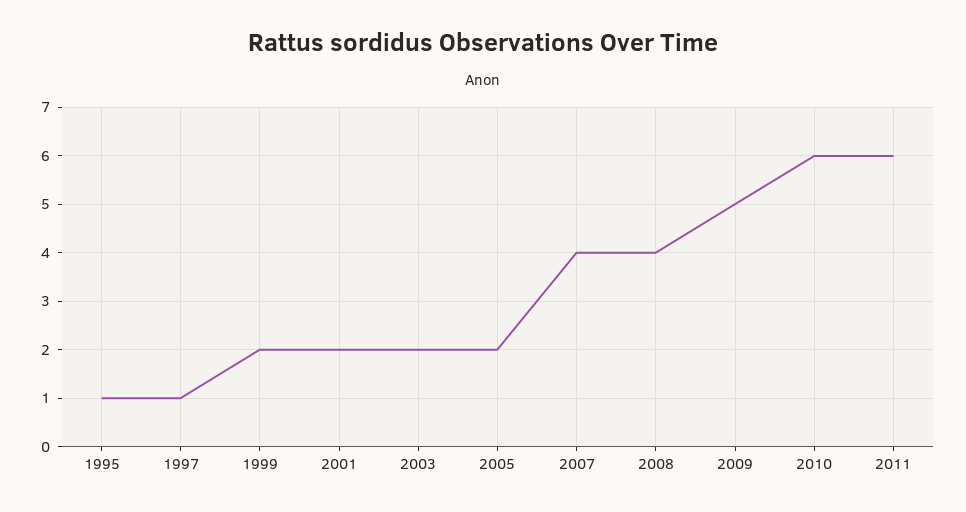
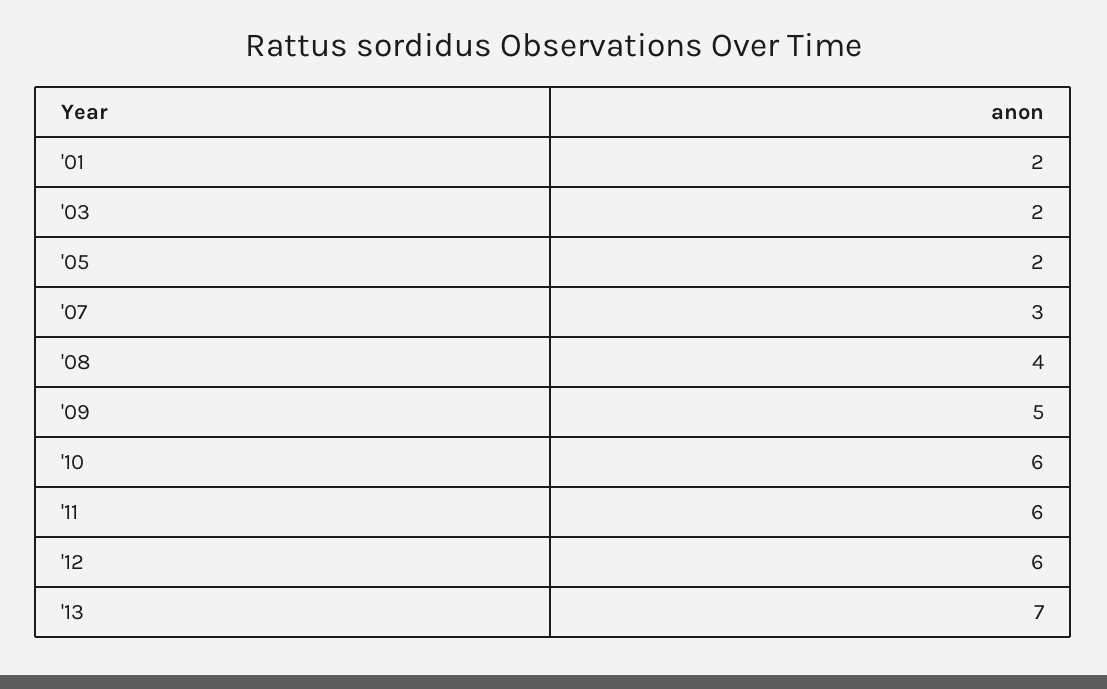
1995: 1 -> none
1997: 1 -> none
1999: 2 -> none
2007: 4 -> 3
'12: none -> 6
'13: none -> 7

